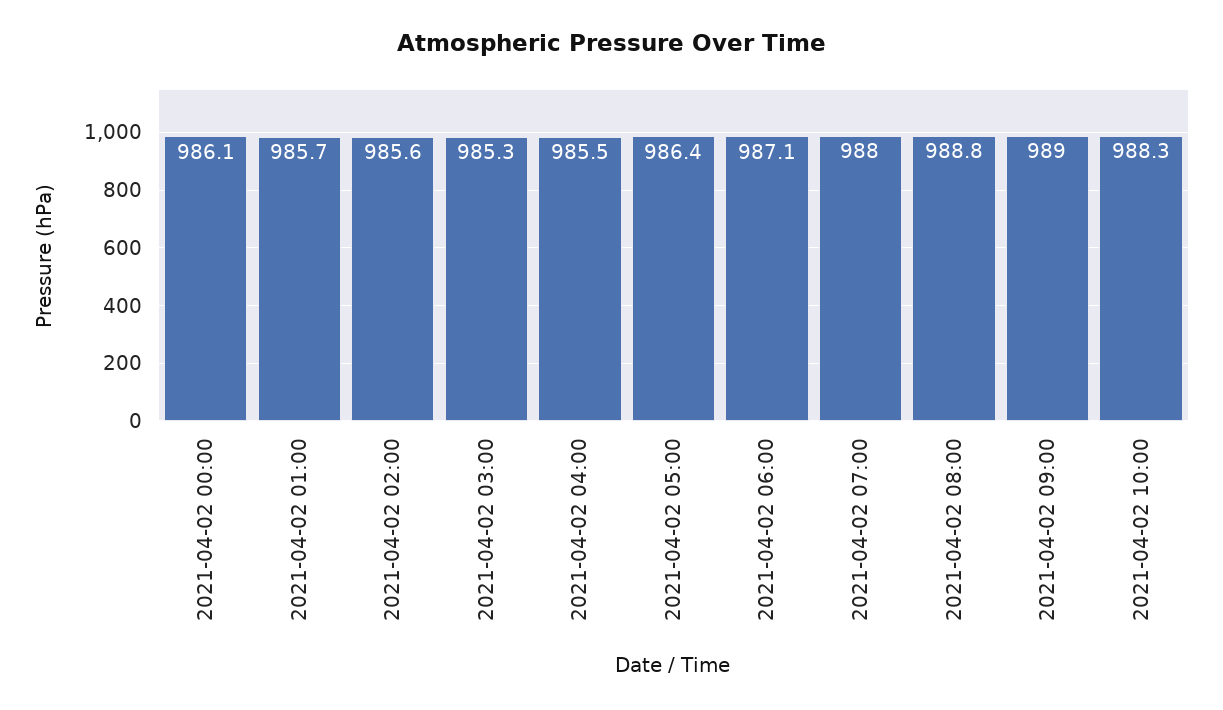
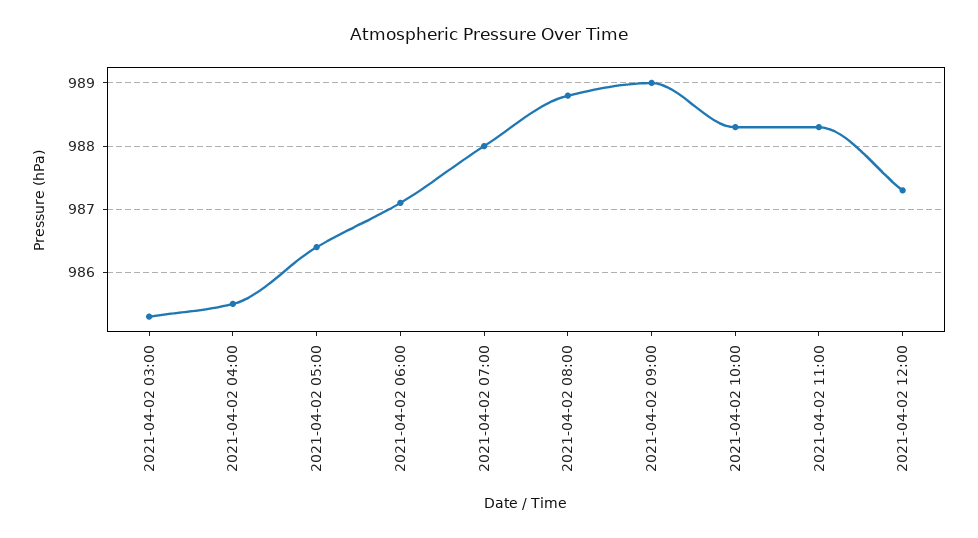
2021-04-02 00:00: 986.1 -> none
2021-04-02 01:00: 985.7 -> none
2021-04-02 02:00: 985.6 -> none
2021-04-02 11:00: none -> 988.3
2021-04-02 12:00: none -> 987.3

